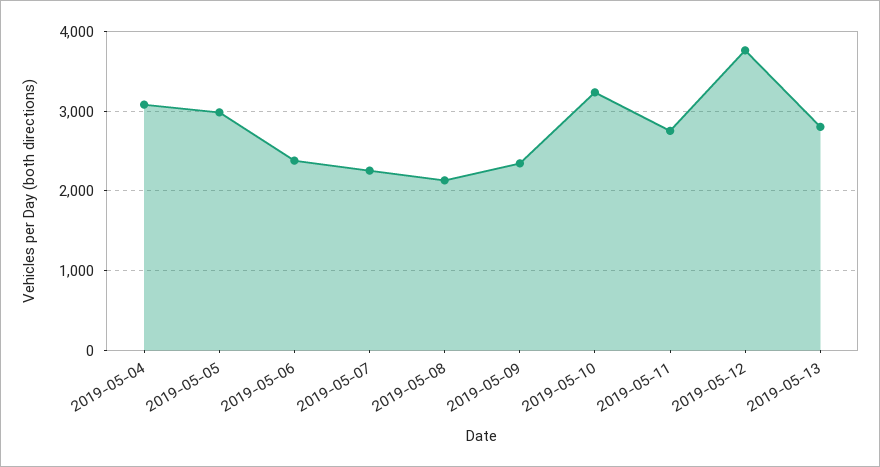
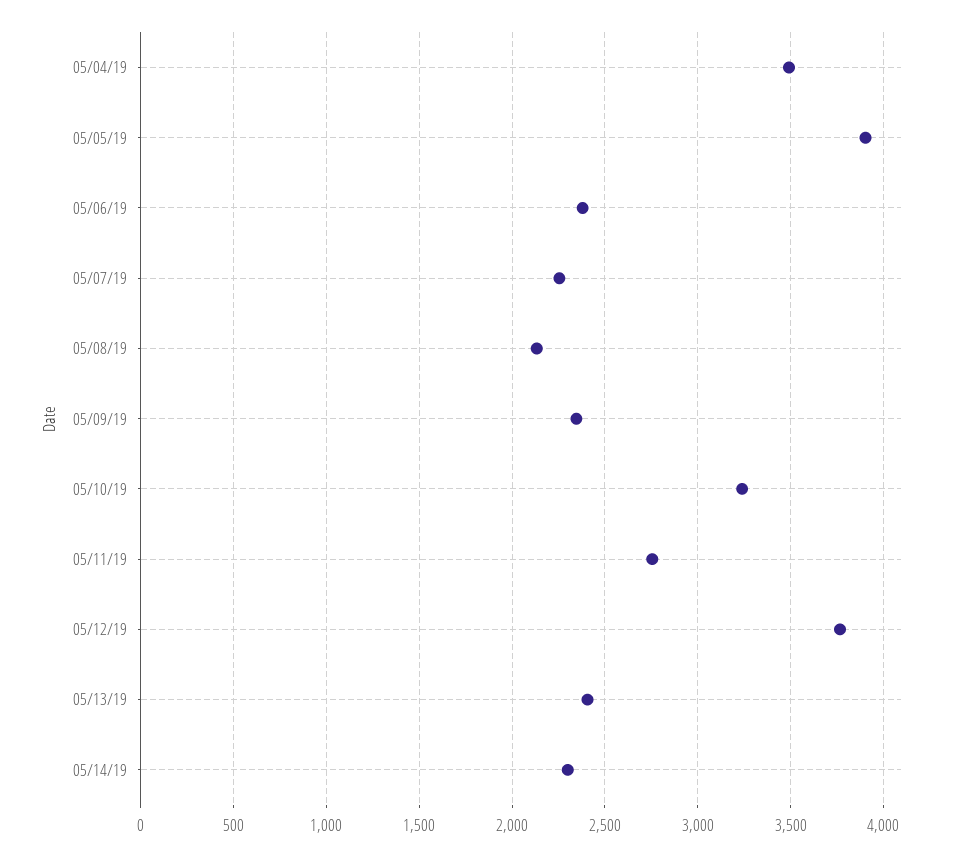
2019-05-04: 3100 -> 3500
2019-05-05: 3000 -> 3900
2019-05-13: 2800 -> 2400
05/14/19: none -> 2300

